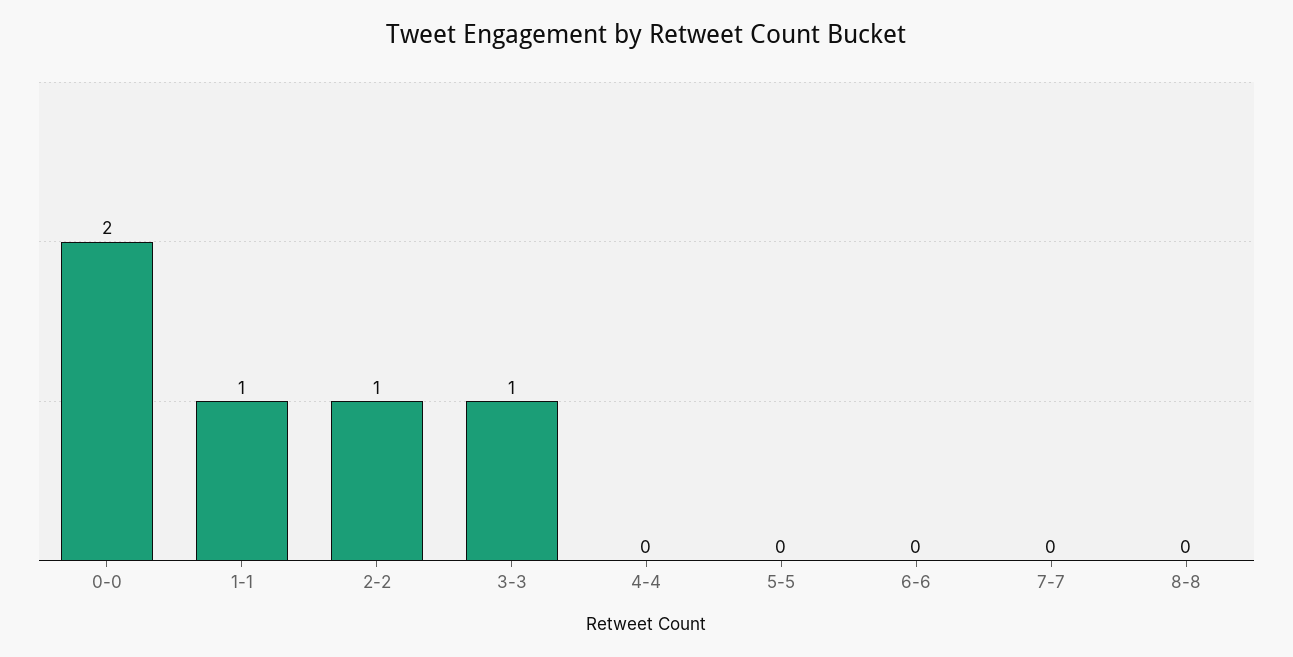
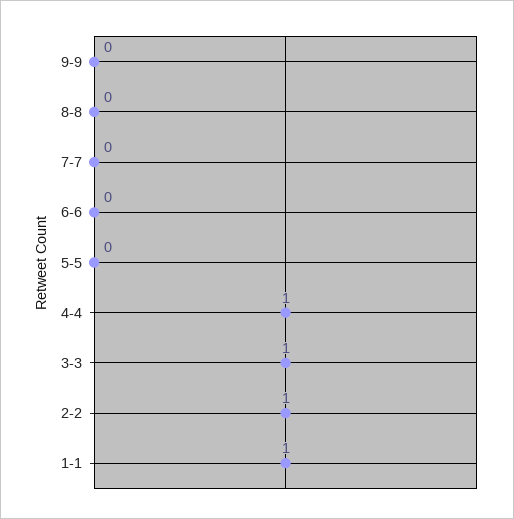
0-0: 2 -> none
4-4: 0 -> 1
9-9: none -> 0

